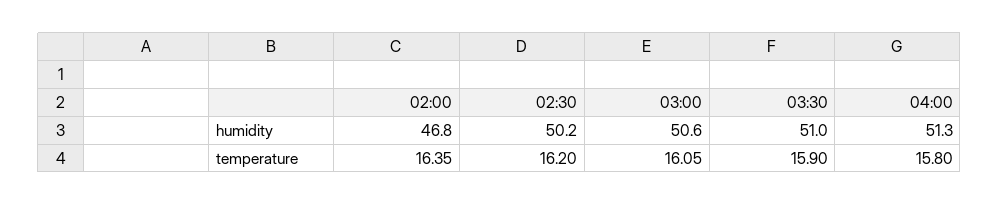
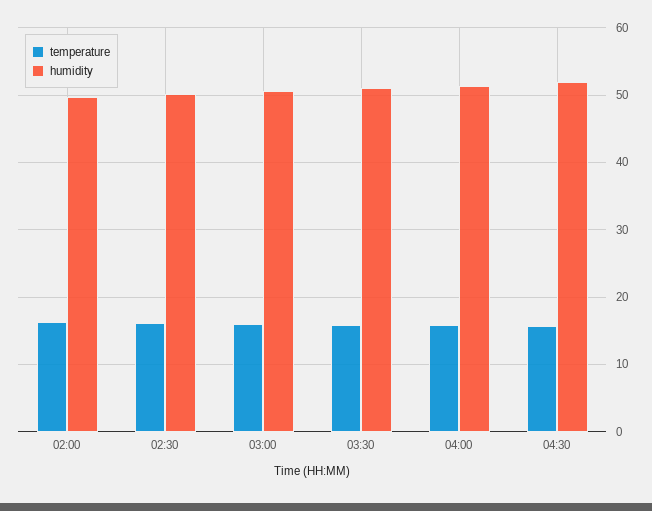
humidity, 02:00: 46.8 -> 50
temperature, 04:30: none -> 16
humidity, 04:30: none -> 52

